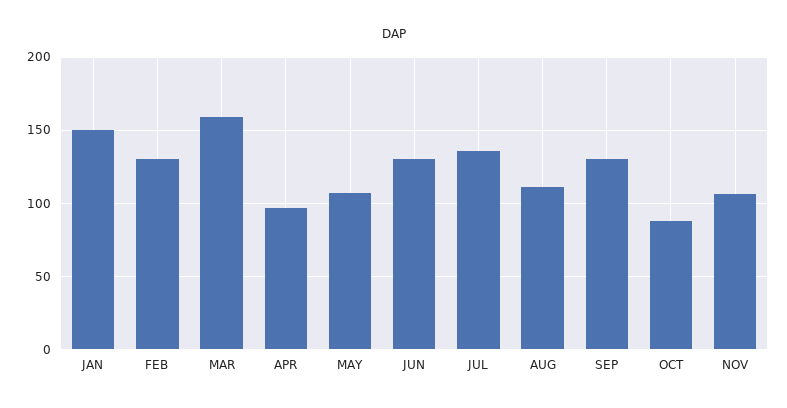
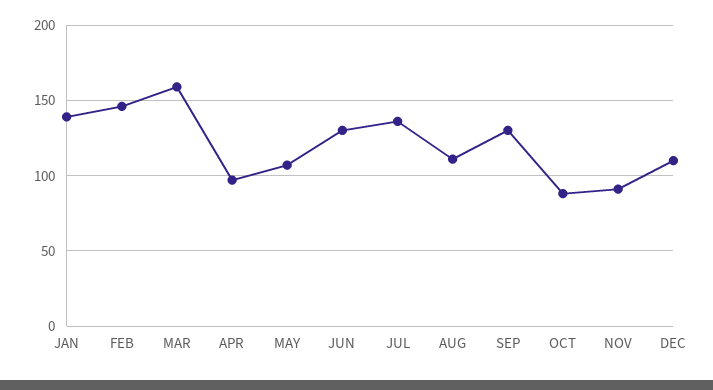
JAN: 150 -> 140
FEB: 130 -> 145
NOV: 105 -> 90
DEC: none -> 110

